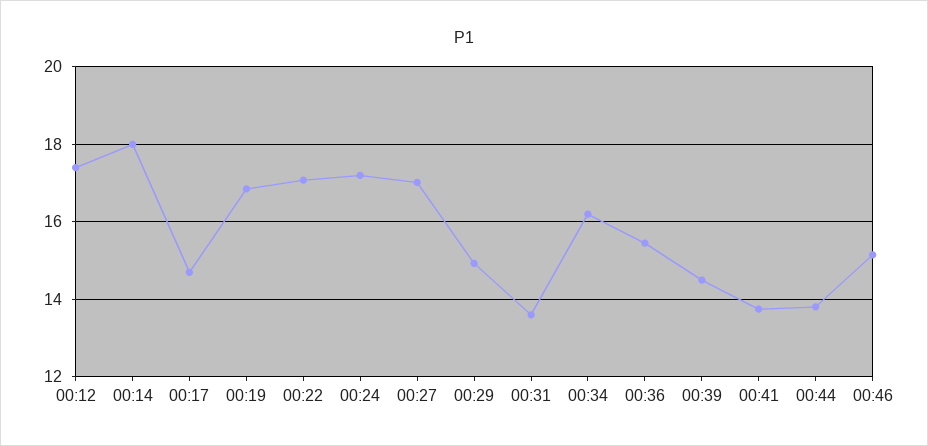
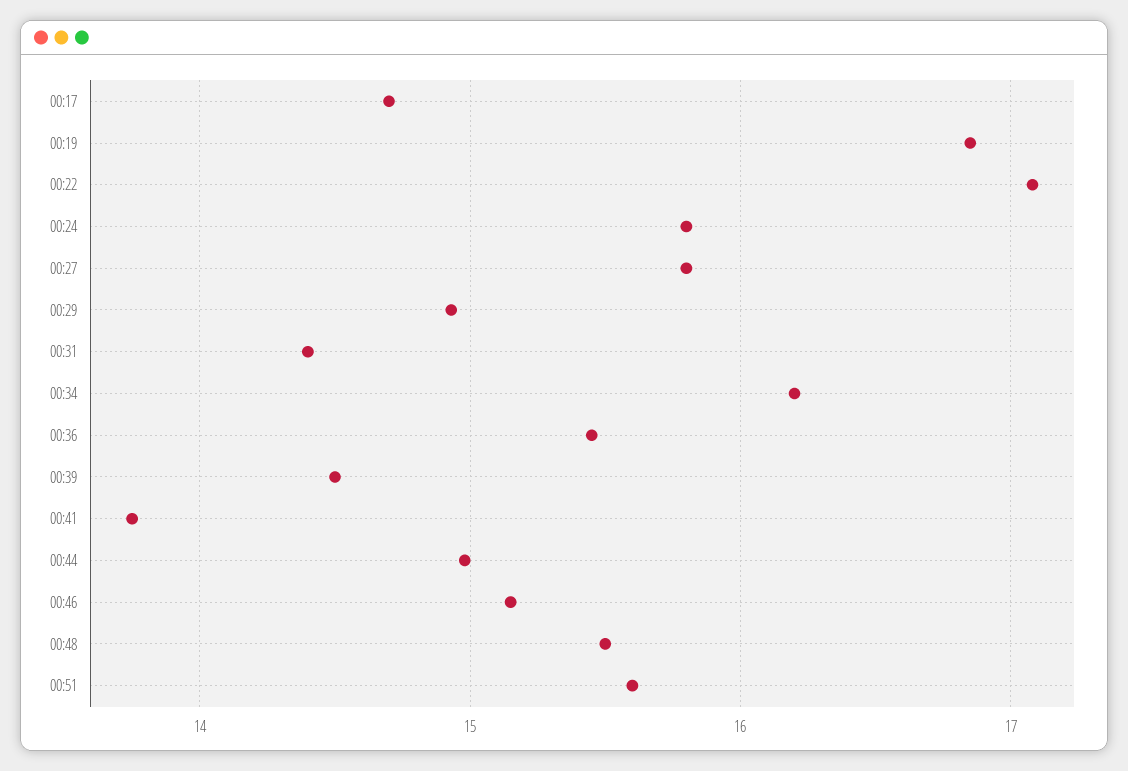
00:12: 17.4 -> none
00:14: 18 -> none
00:24: 17.2 -> 15.8
00:27: 17 -> 15.8
00:31: 13.6 -> 14.4
00:44: 13.8 -> 15
00:48: none -> 15.5
00:51: none -> 15.6

